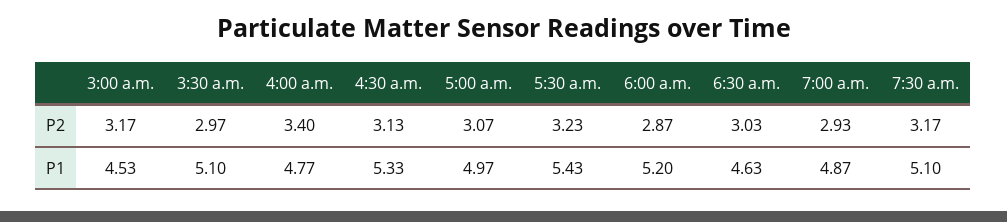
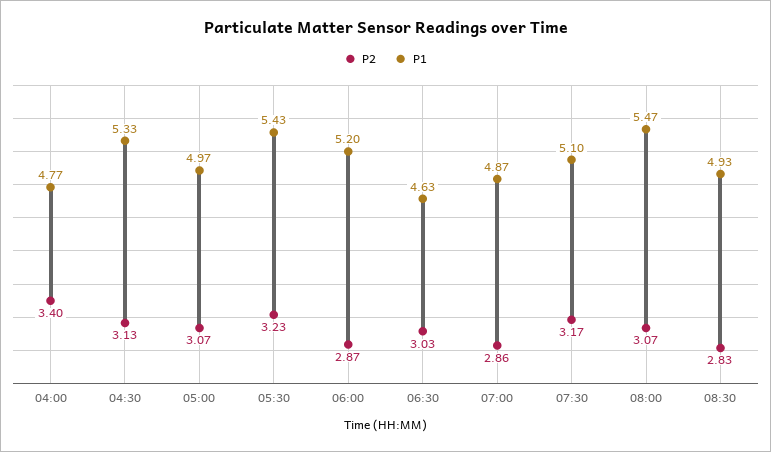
P2, 3:00 a.m.: 3.17 -> none
P2, 3:30 a.m.: 2.97 -> none
P2, 7:00 a.m.: 2.93 -> 2.86
P1, 3:00 a.m.: 4.53 -> none
P1, 3:30 a.m.: 5.1 -> none
P2, 08:00: none -> 3.07
P1, 08:00: none -> 5.47
P2, 08:30: none -> 2.83
P1, 08:30: none -> 4.93

